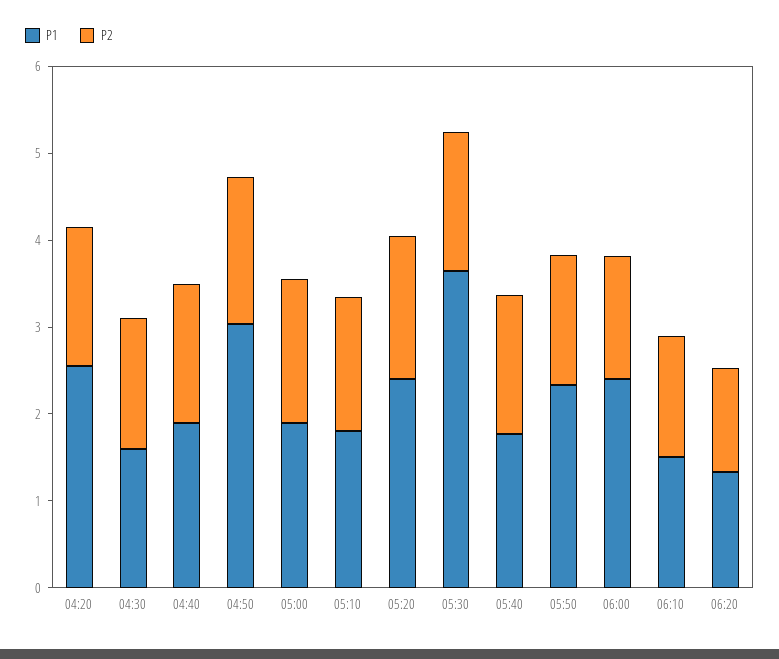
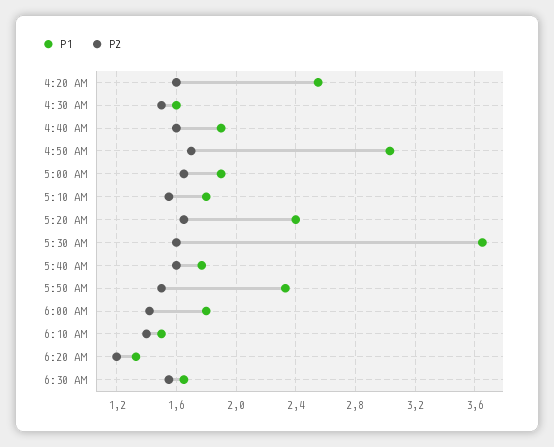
P1, 06:00: 2.4 -> 1.8
P1, 6:30 AM: none -> 1.65
P2, 6:30 AM: none -> 1.55

